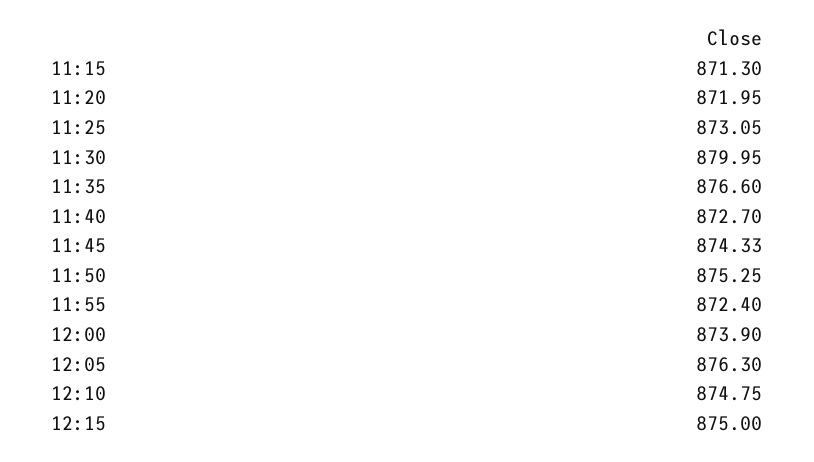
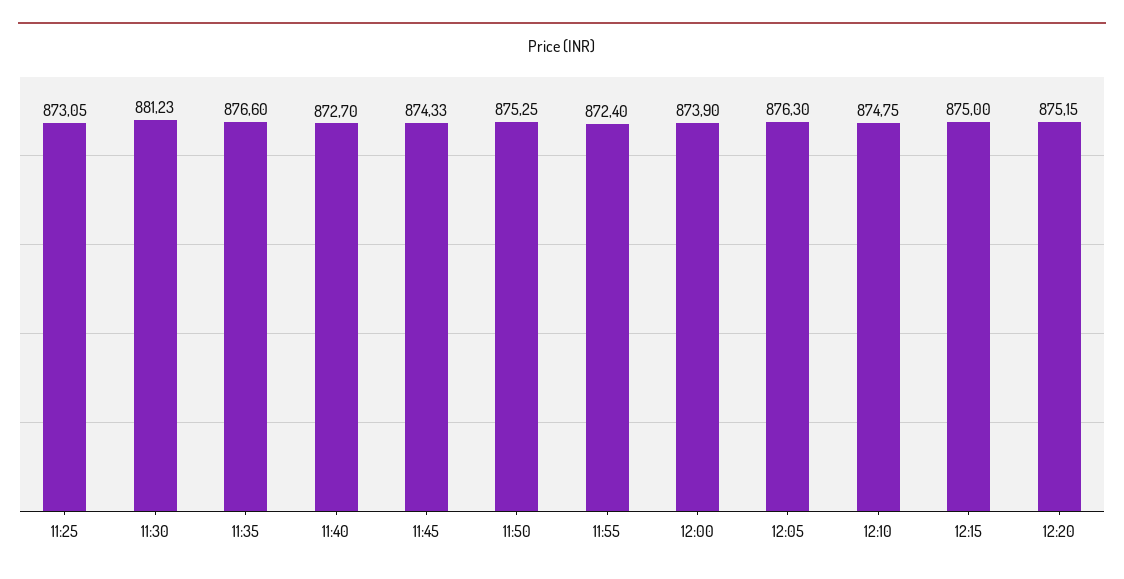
11:15: 871.3 -> none
11:20: 871.95 -> none
11:30: 879.95 -> 881.23
12:20: none -> 875.15

